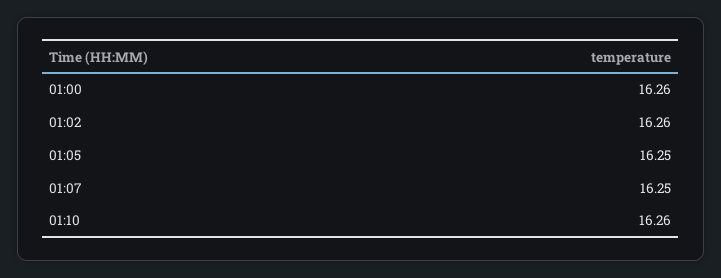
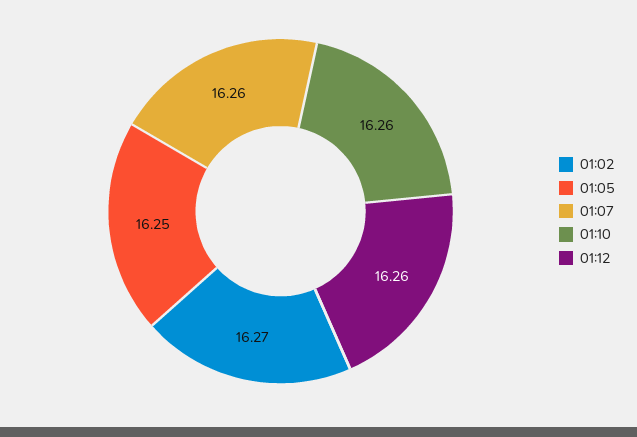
01:00: 16.26 -> none
01:02: 16.26 -> 16.27
01:07: 16.25 -> 16.26
01:12: none -> 16.26

